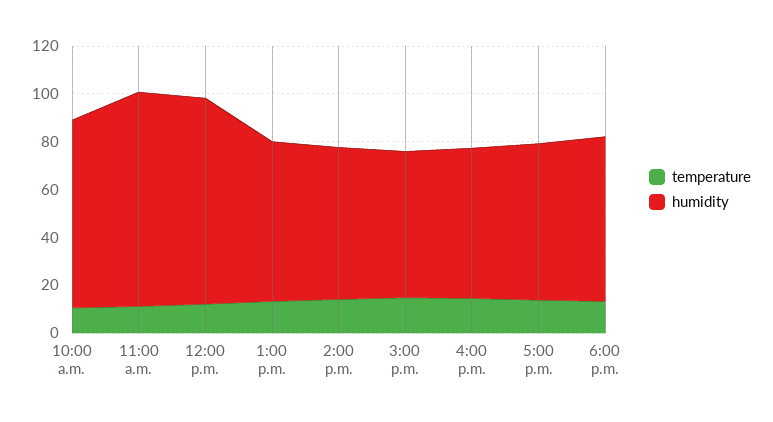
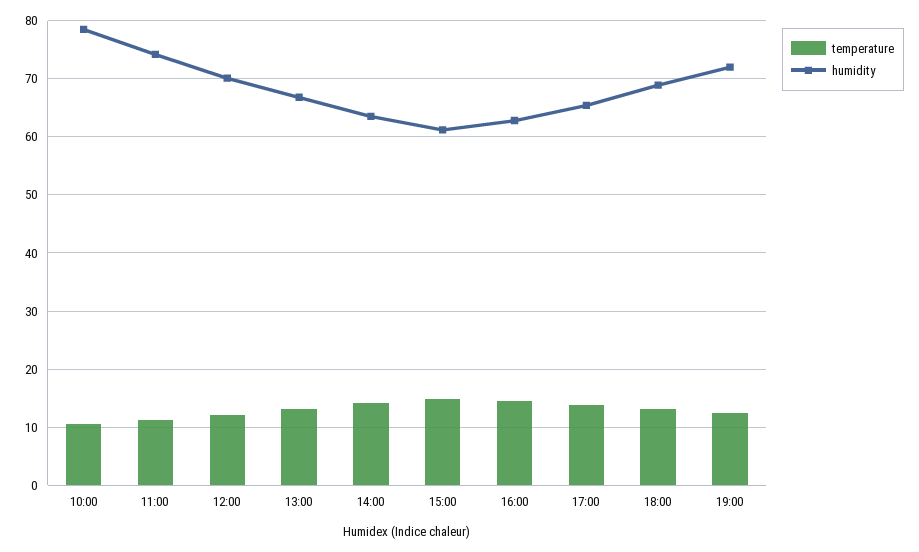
humidity, 11:00 a.m.: 90 -> 74
humidity, 12:00 p.m.: 85 -> 70
temperature, 19:00: none -> 12
humidity, 19:00: none -> 72

